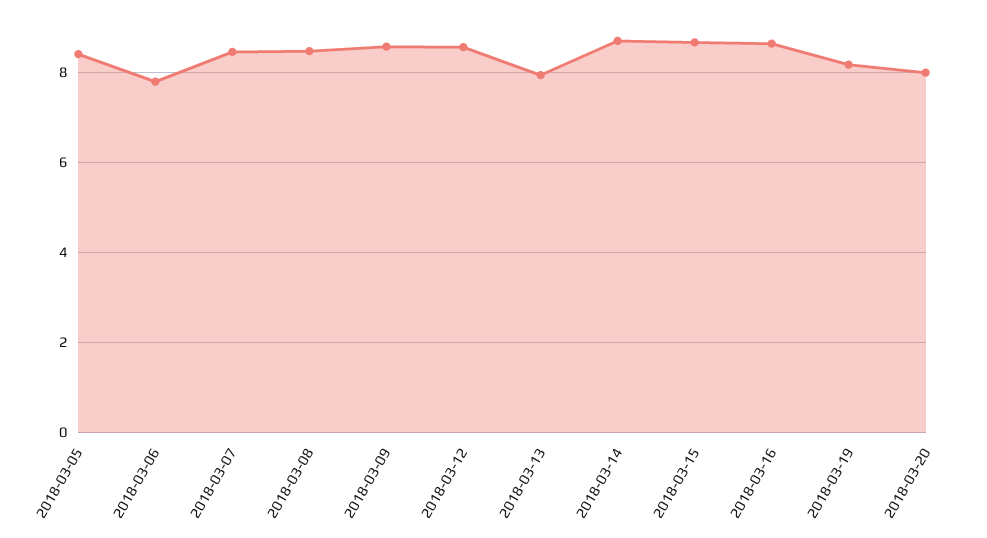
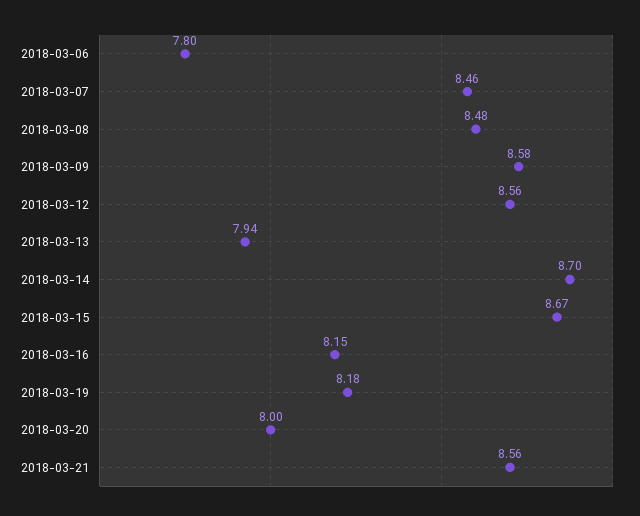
2018-03-05: 8.4 -> none
2018-03-16: 8.6 -> 8.15
2018-03-21: none -> 8.56

